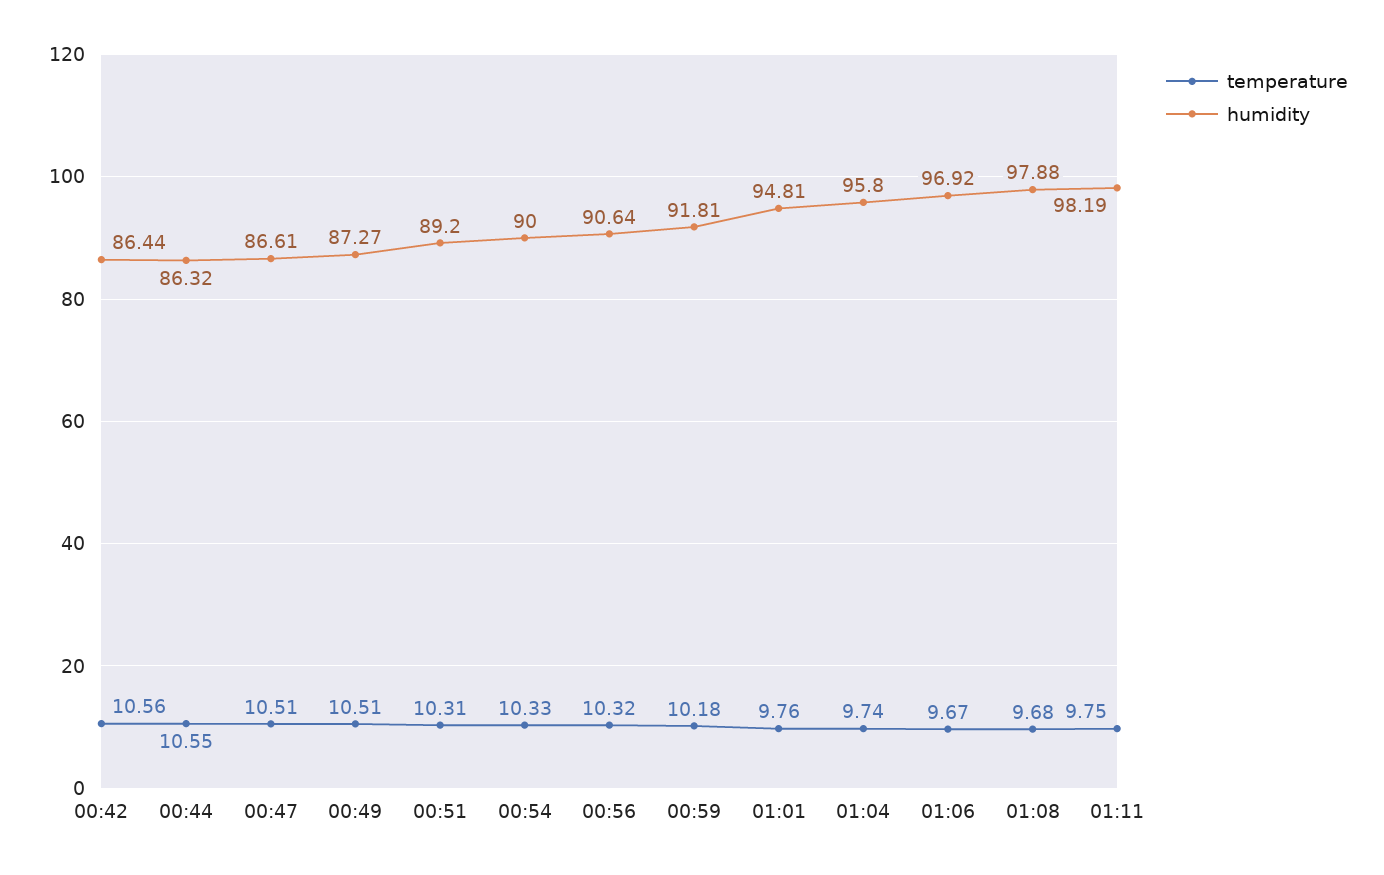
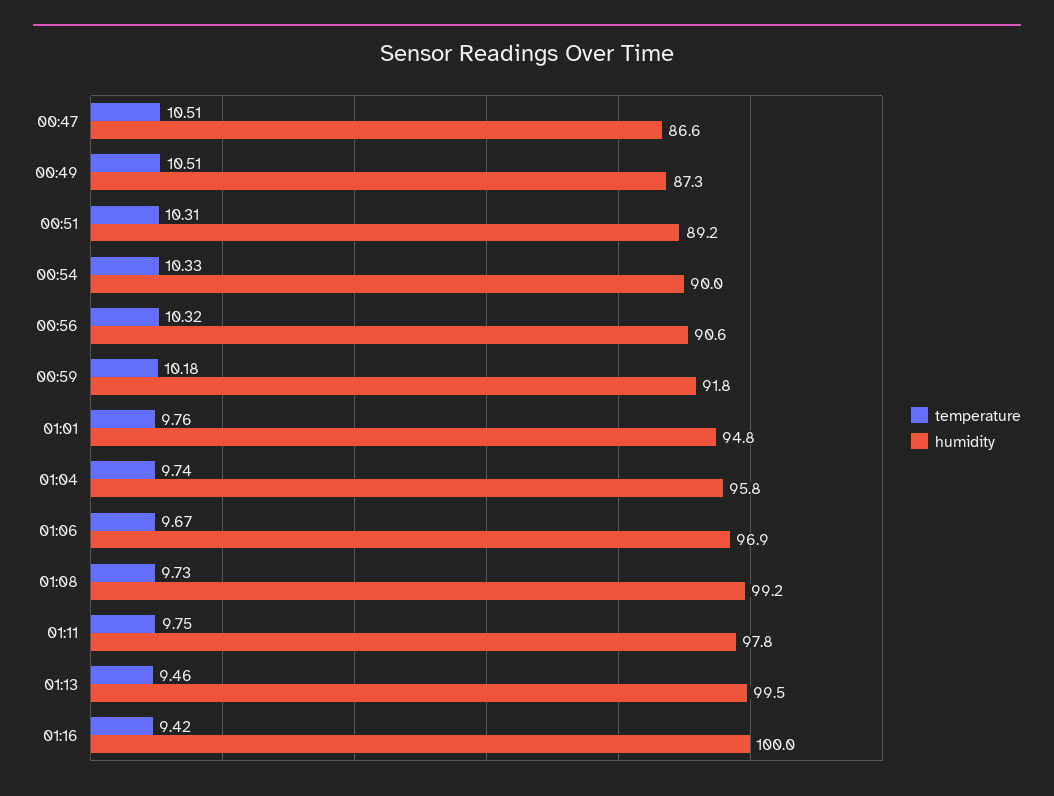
temperature, 00:42: 10.56 -> none
humidity, 00:42: 86.44 -> none
temperature, 00:44: 10.55 -> none
humidity, 00:44: 86.32 -> none
temperature, 01:08: 9.68 -> 9.73
humidity, 01:08: 97.88 -> 99.2
humidity, 01:11: 98.19 -> 97.8
temperature, 01:13: none -> 9.46
humidity, 01:13: none -> 99.5
temperature, 01:16: none -> 9.42
humidity, 01:16: none -> 100

